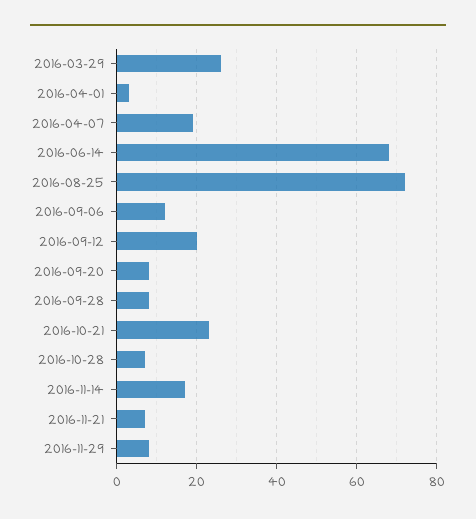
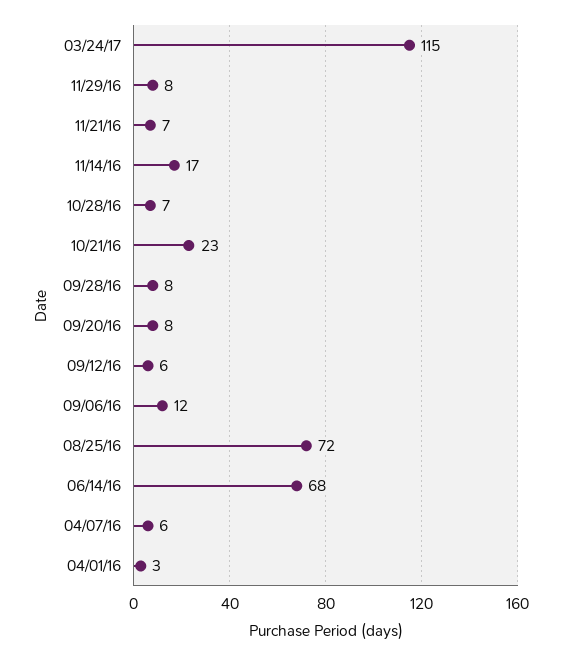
2016-03-29: 25 -> none
2016-04-07: 20 -> 6
2016-09-12: 20 -> 6
03/24/17: none -> 115

